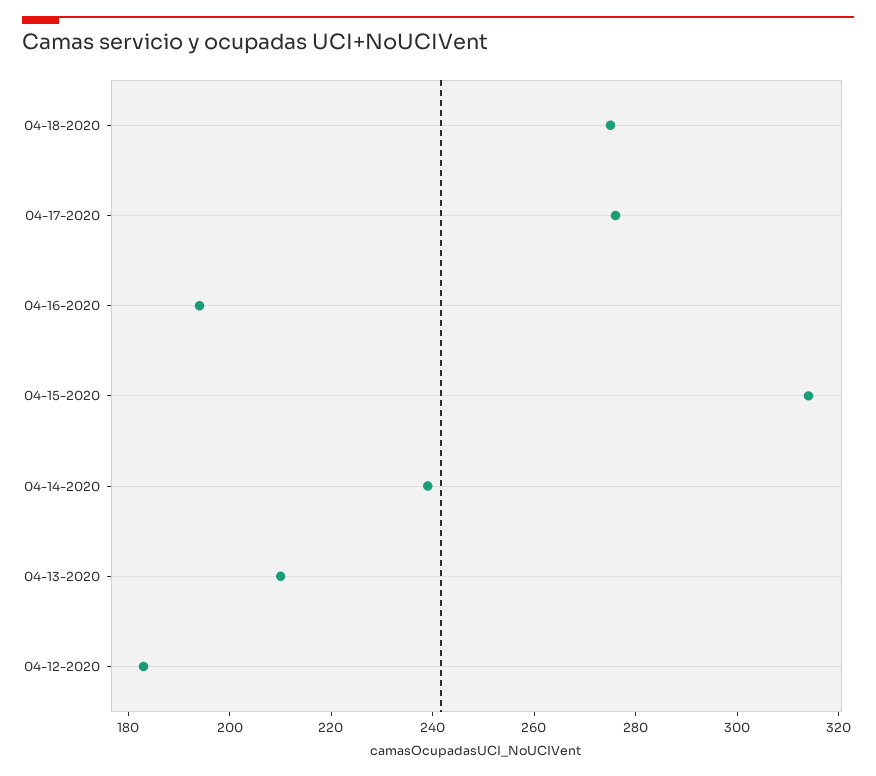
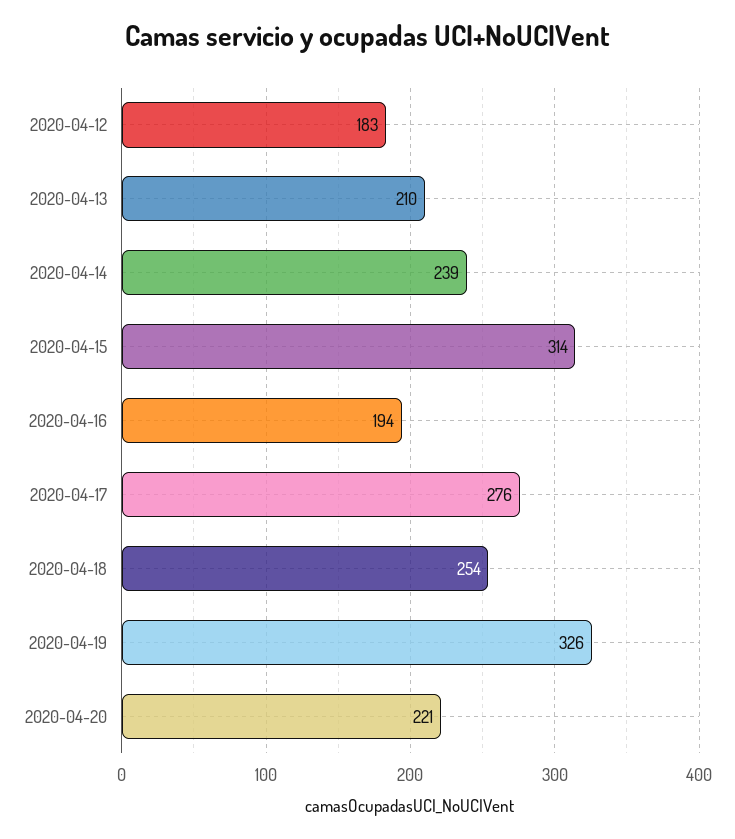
04-18-2020: 275 -> 254
2020-04-19: none -> 326
2020-04-20: none -> 221

